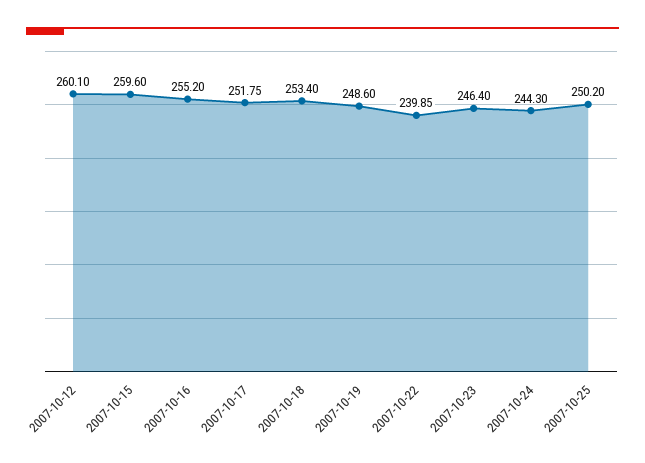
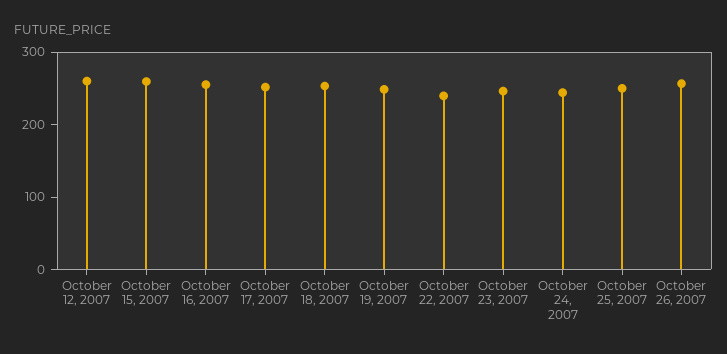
October 26, 2007: none -> 260

